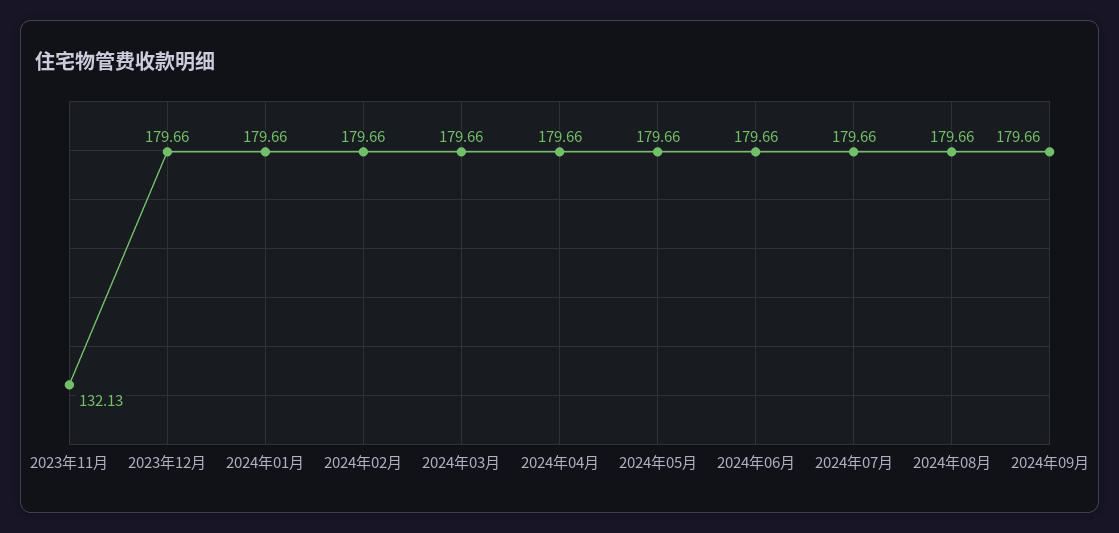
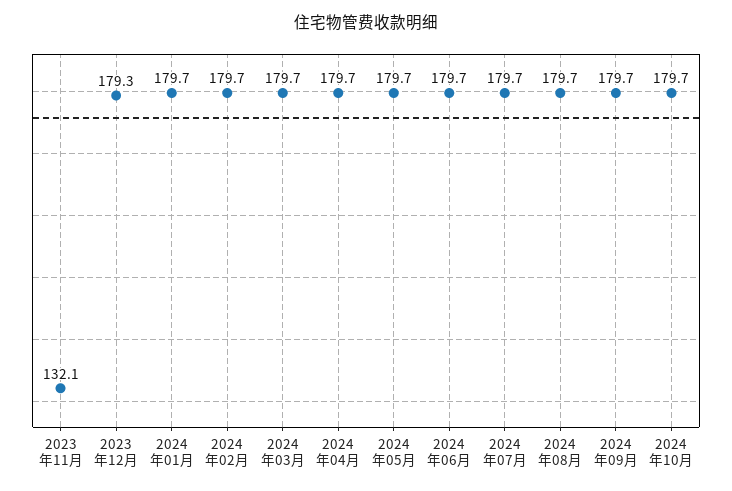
2023年12月: 179.66 -> 179.3
2024年10月: none -> 179.7

